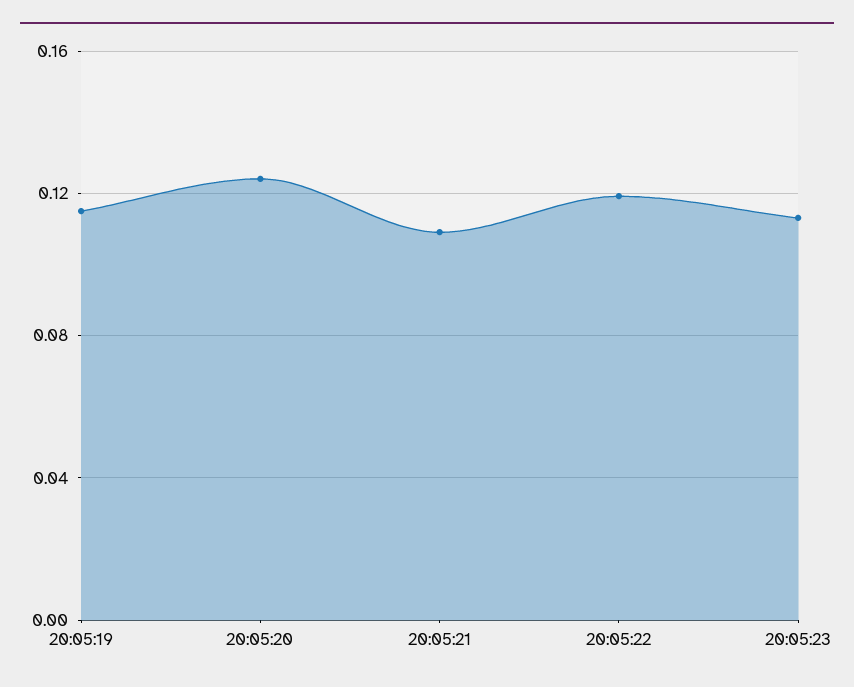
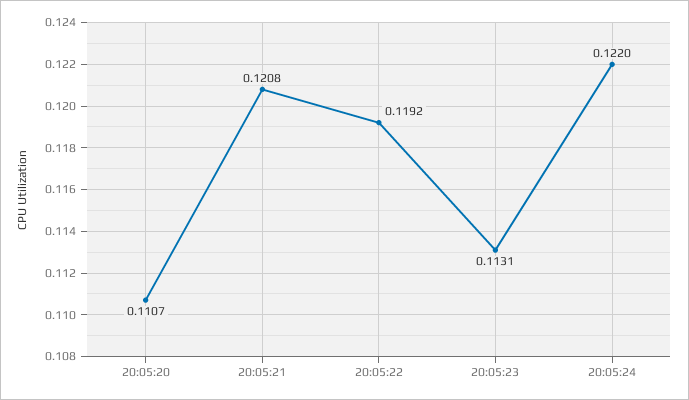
20:05:19: 0.115 -> none
20:05:20: 0.125 -> 0.1107
20:05:21: 0.11 -> 0.1208
20:05:24: none -> 0.122

